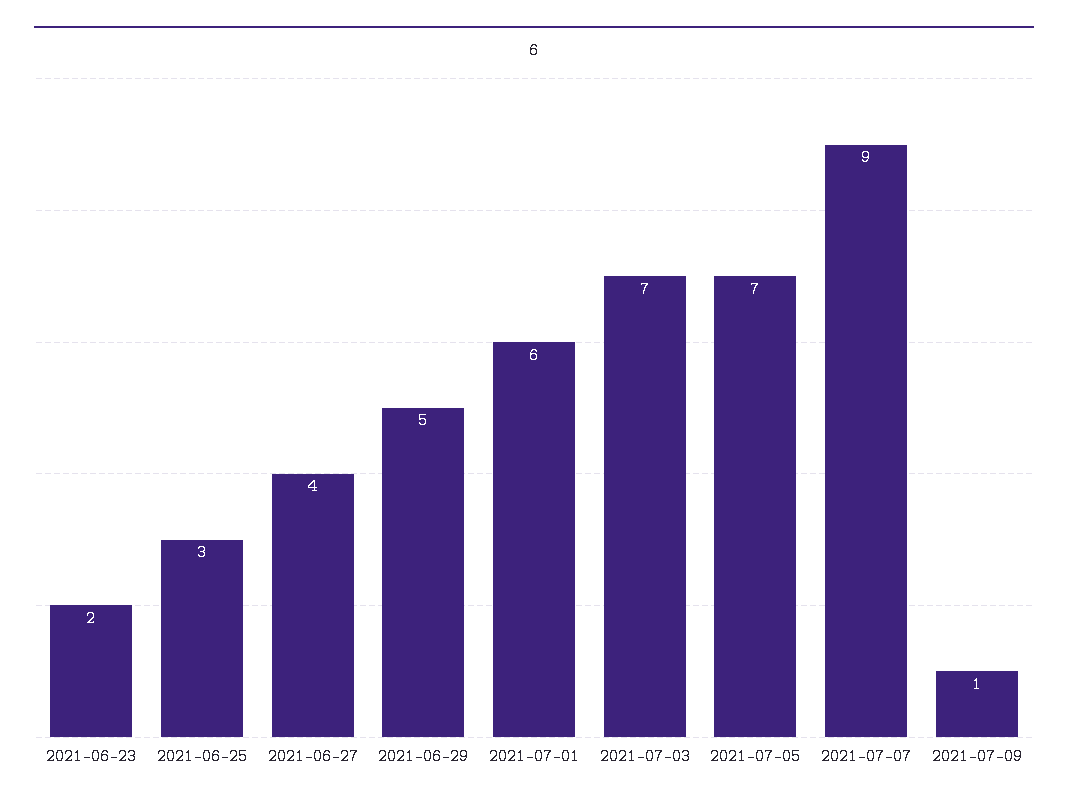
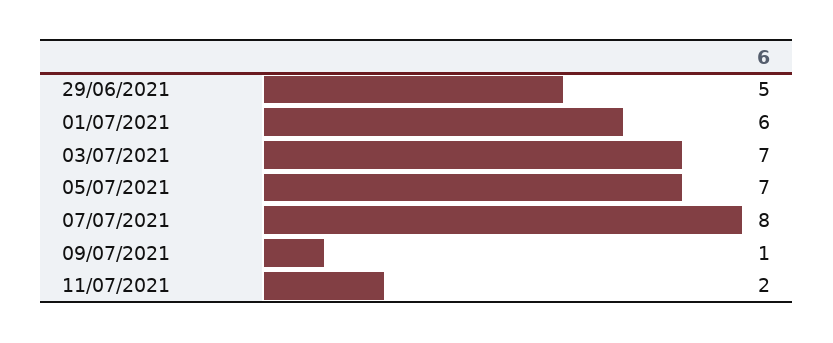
2021-06-23: 2 -> none
2021-06-25: 3 -> none
2021-06-27: 4 -> none
2021-07-07: 9 -> 8
11/07/2021: none -> 2

